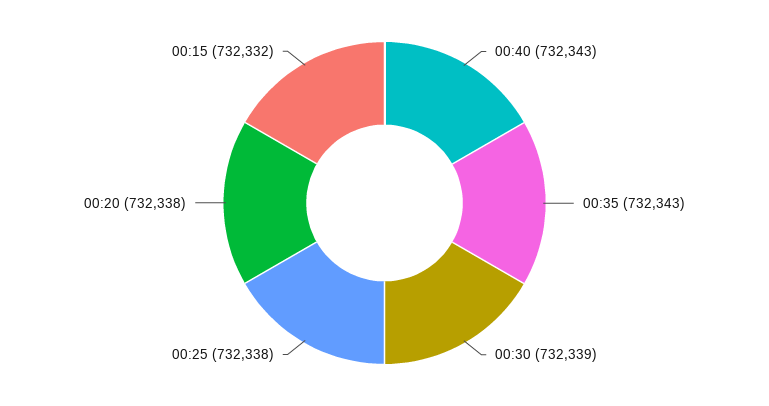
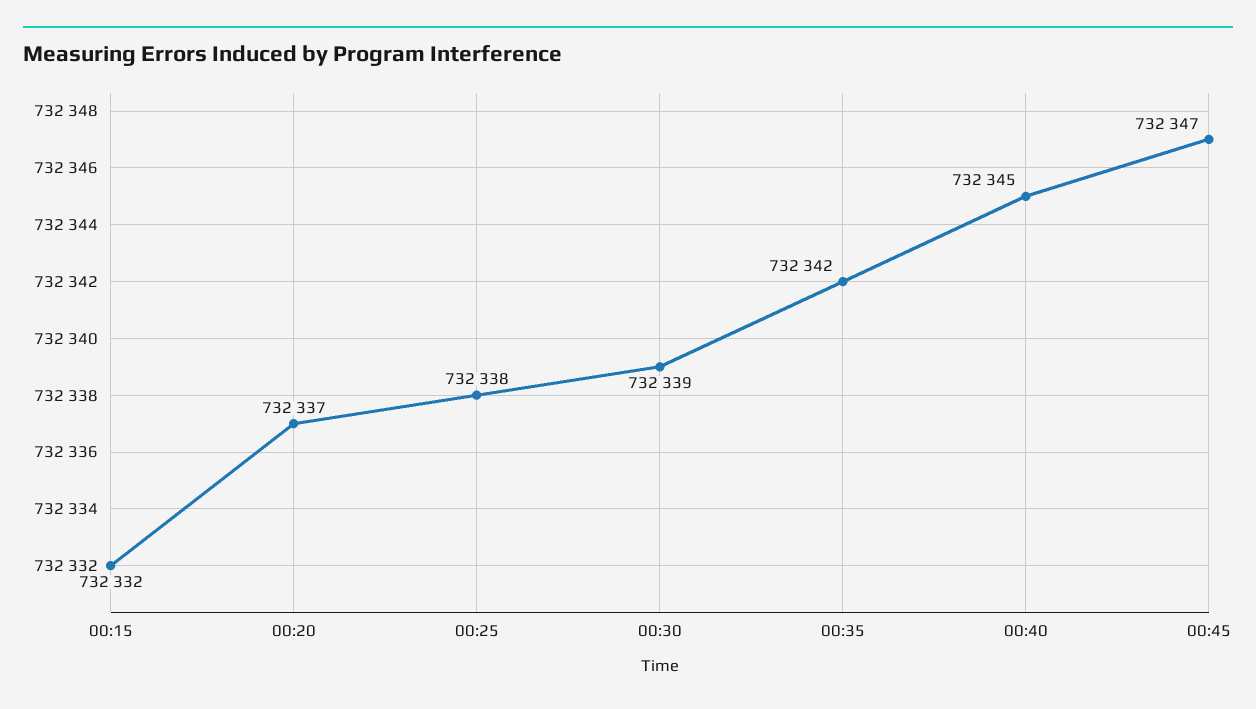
00:40: 732343 -> 732345
00:35: 732343 -> 732342
00:20: 732338 -> 732337
00:45: none -> 732347

